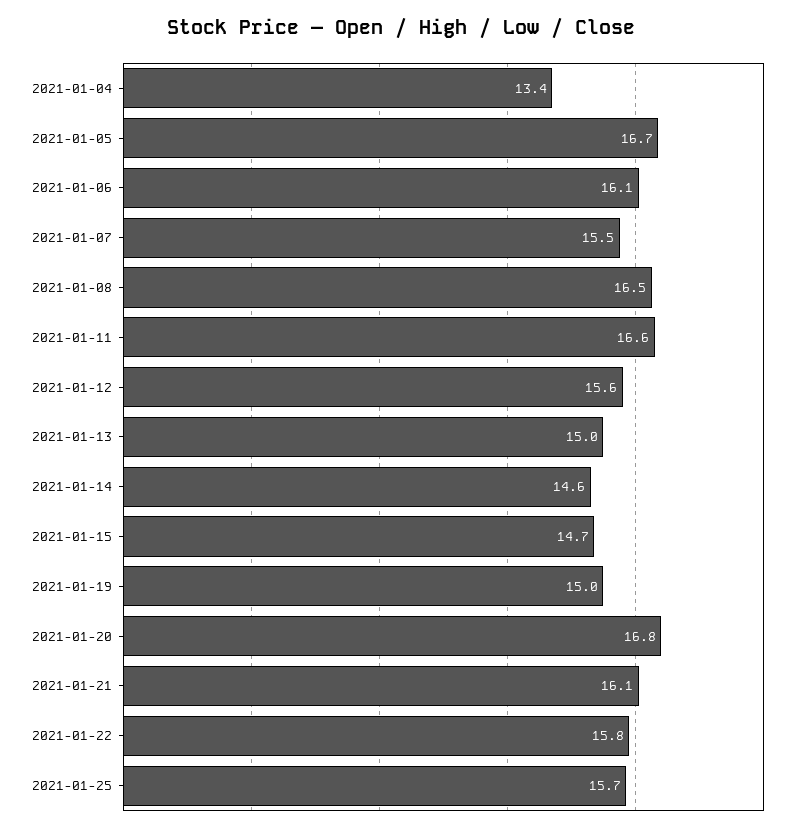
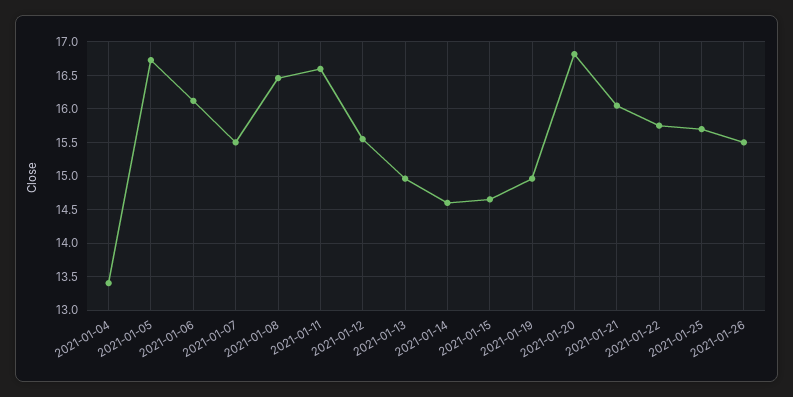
2021-01-26: none -> 15.5

